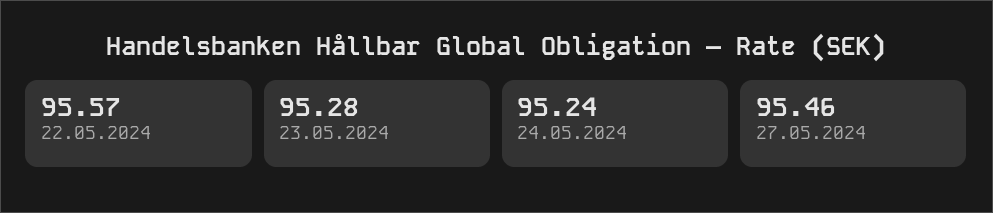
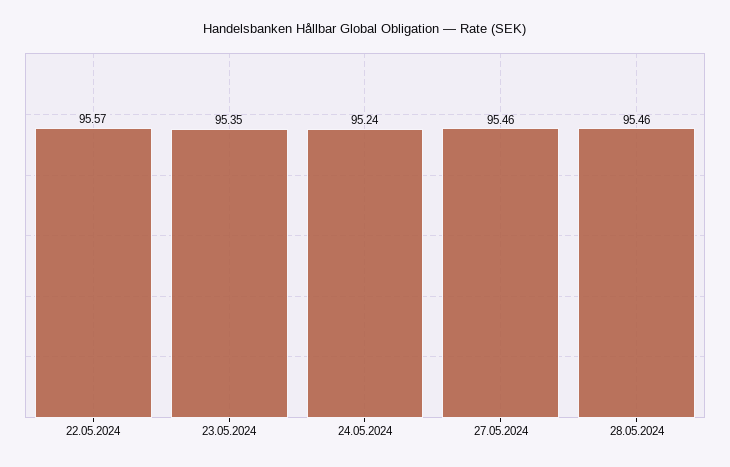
23.05.2024: 95.28 -> 95.35
28.05.2024: none -> 95.46

